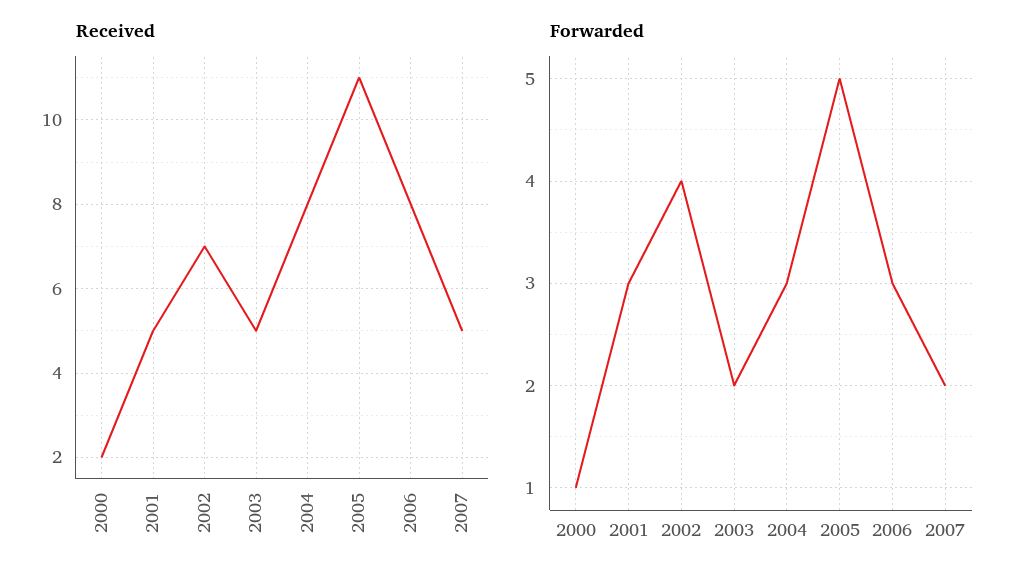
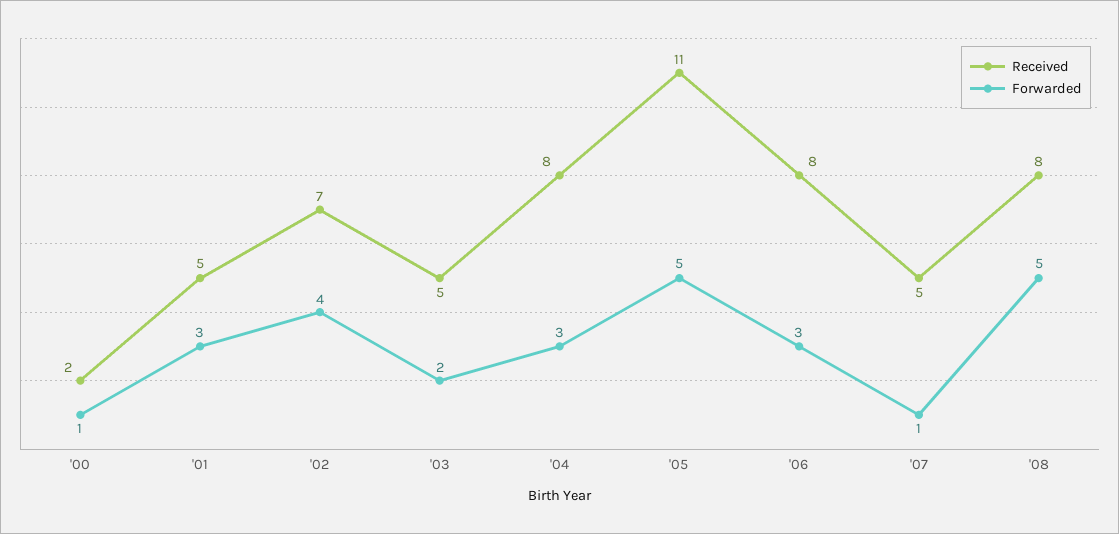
Forwarded, 2007: 2 -> 1
Received, '08: none -> 8
Forwarded, '08: none -> 5

